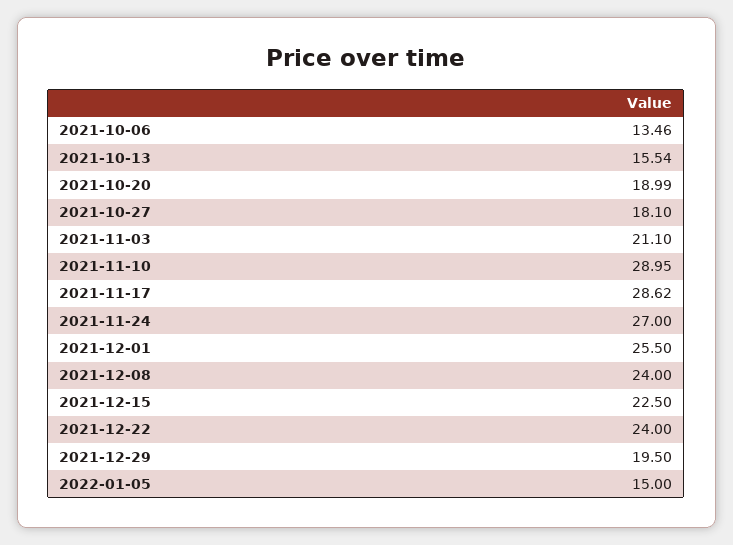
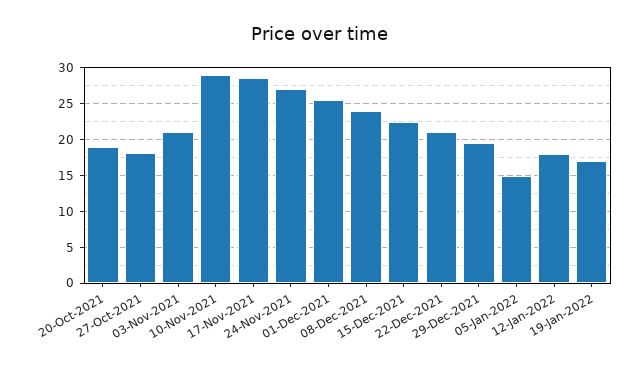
2021-10-06: 13.46 -> none
2021-10-13: 15.54 -> none
2021-12-22: 24 -> 21
12-Jan-2022: none -> 18
19-Jan-2022: none -> 17

